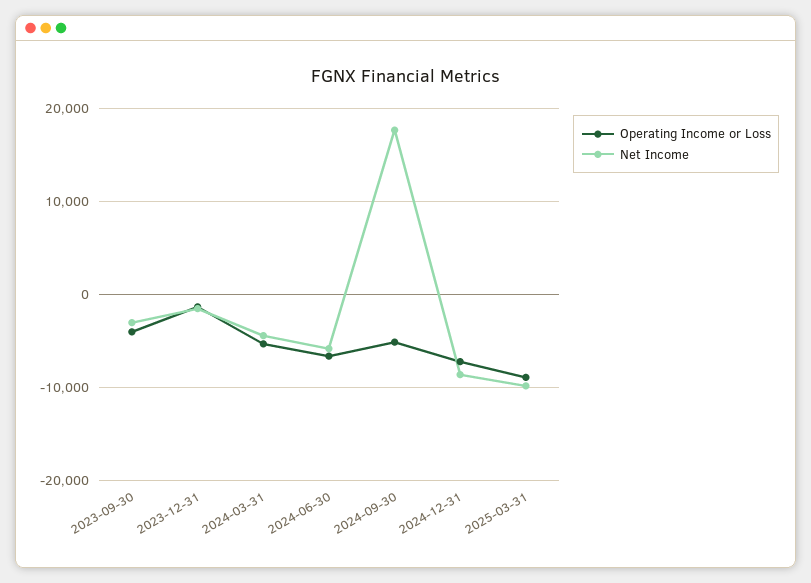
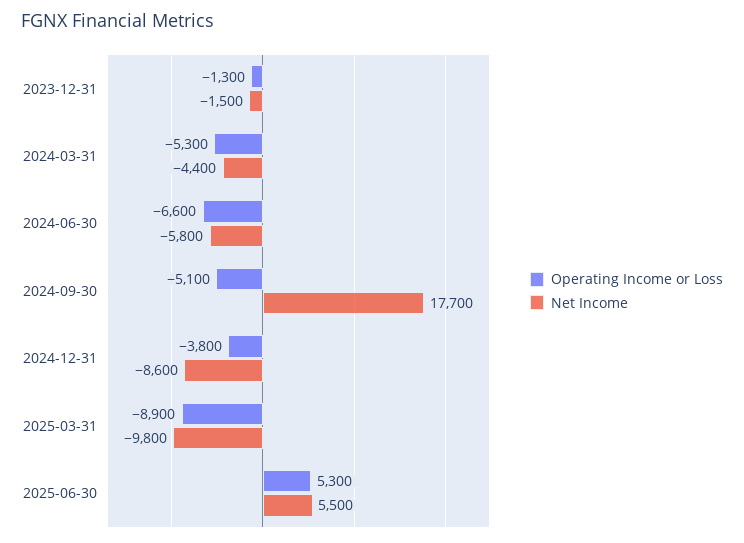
Operating Income or Loss, 2023-09-30: -4000 -> none
Net Income, 2023-09-30: -3000 -> none
Operating Income or Loss, 2024-12-31: -7000 -> -3800
Operating Income or Loss, 2025-06-30: none -> 5300
Net Income, 2025-06-30: none -> 5500

